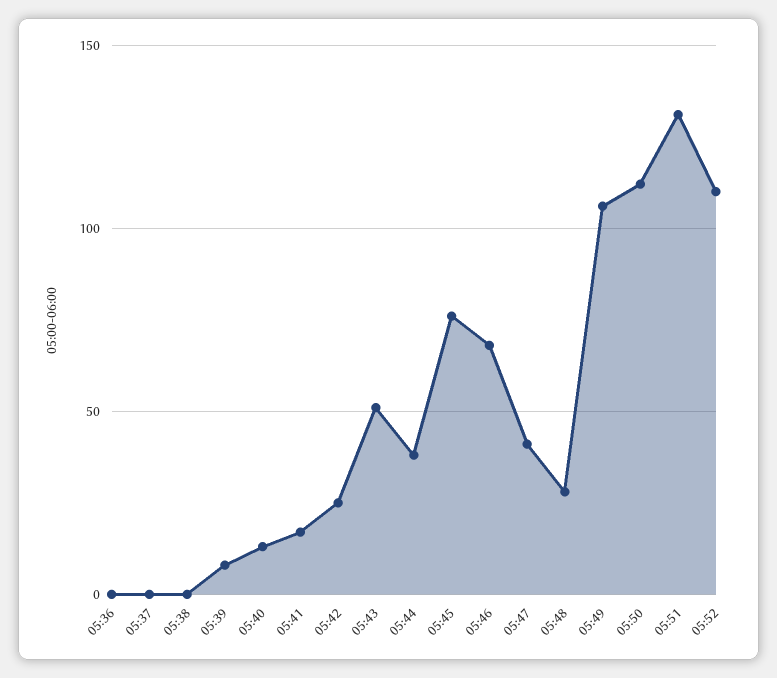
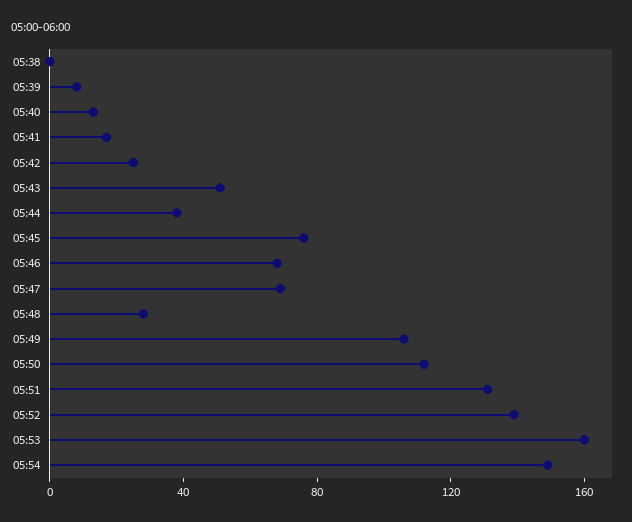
05:36: 0 -> none
05:37: 0 -> none
05:47: 40 -> 70
05:52: 110 -> 140
05:53: none -> 160
05:54: none -> 150

